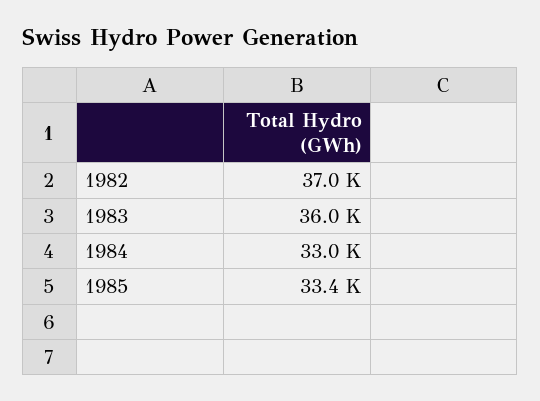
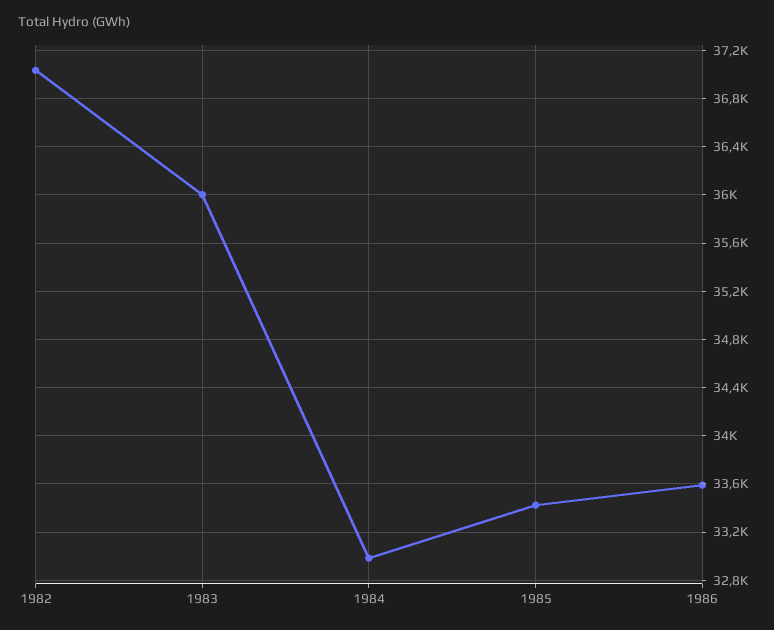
1986: none -> 33600

